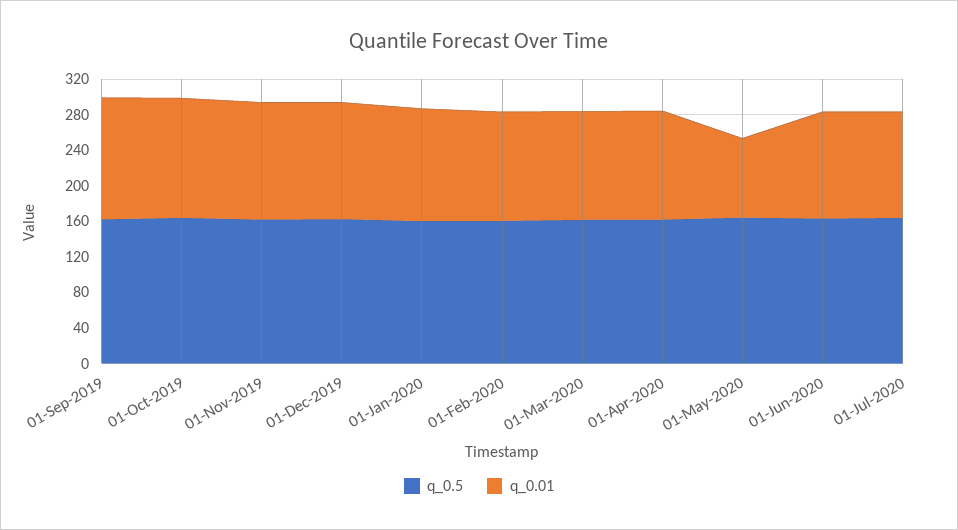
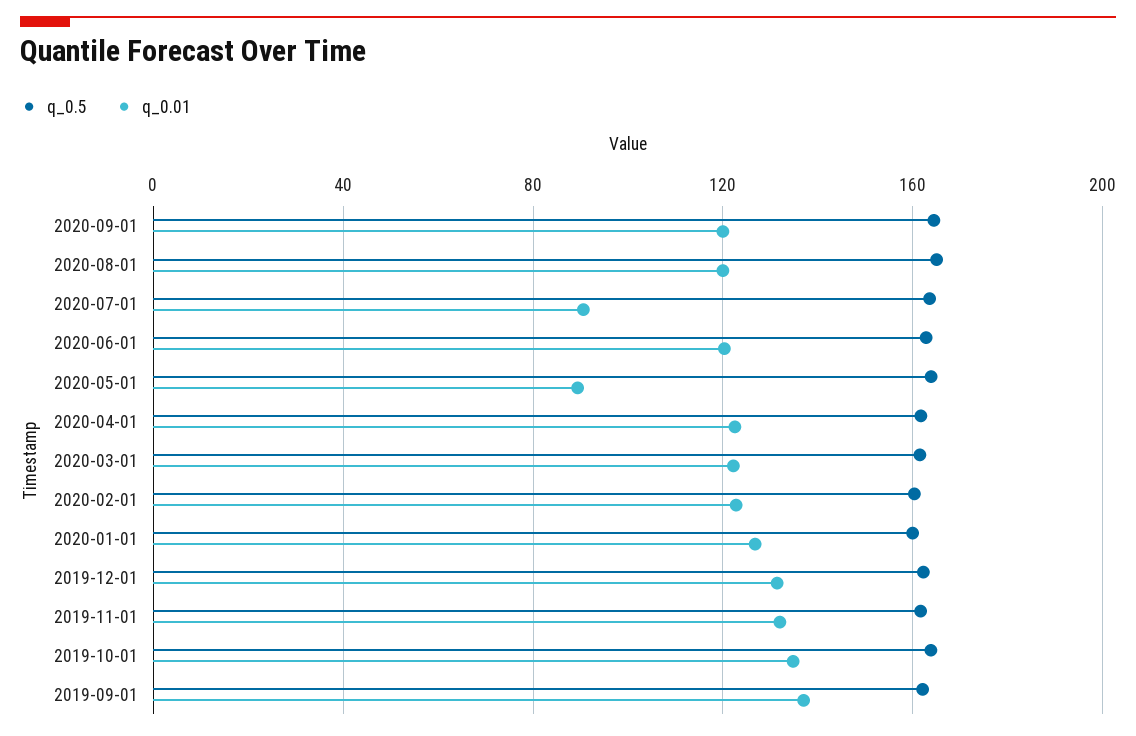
q_0.01, 01-Jul-2020: 120 -> 90
q_0.5, 2020-09-01: none -> 165
q_0.01, 2020-09-01: none -> 120
q_0.5, 2020-08-01: none -> 165
q_0.01, 2020-08-01: none -> 120

